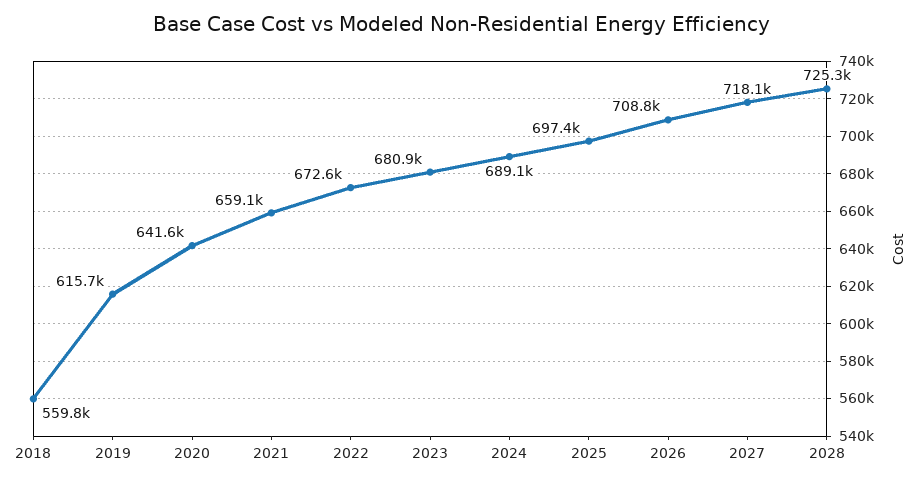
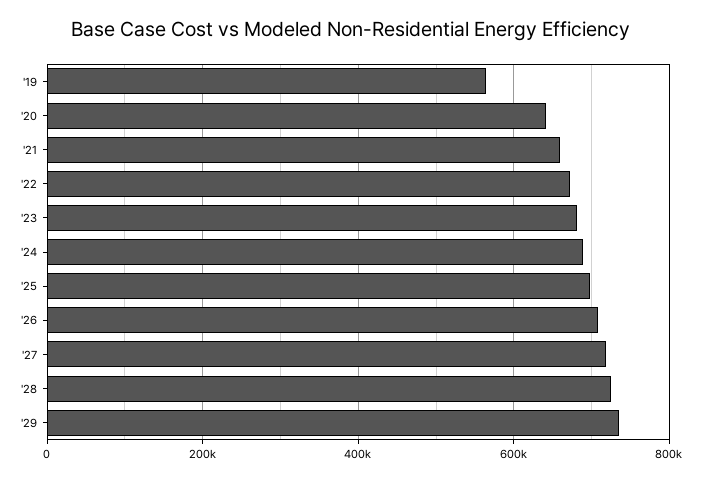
2018: 559800 -> none
2019: 615700 -> 560000
'29: none -> 740000

